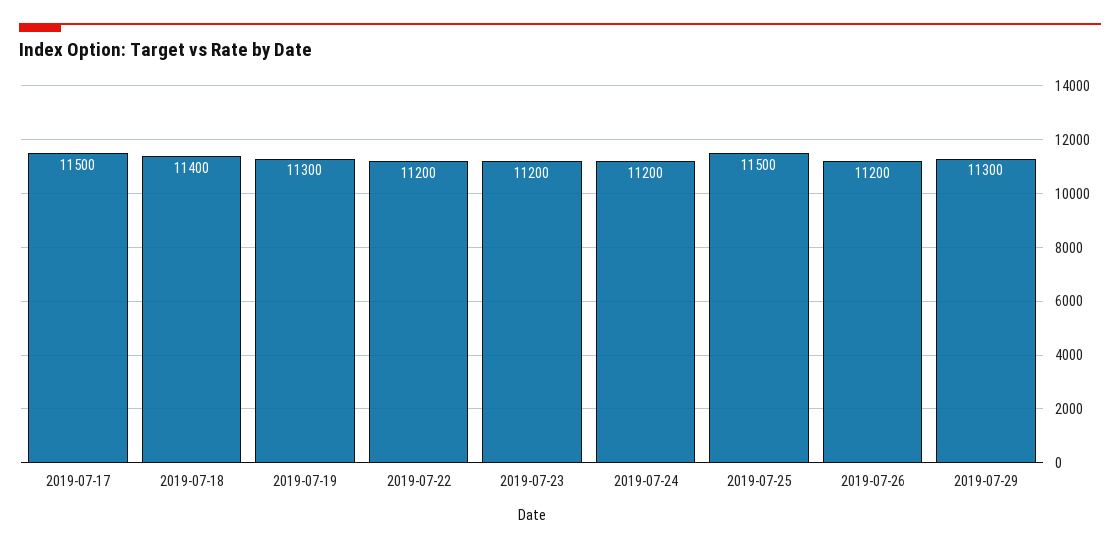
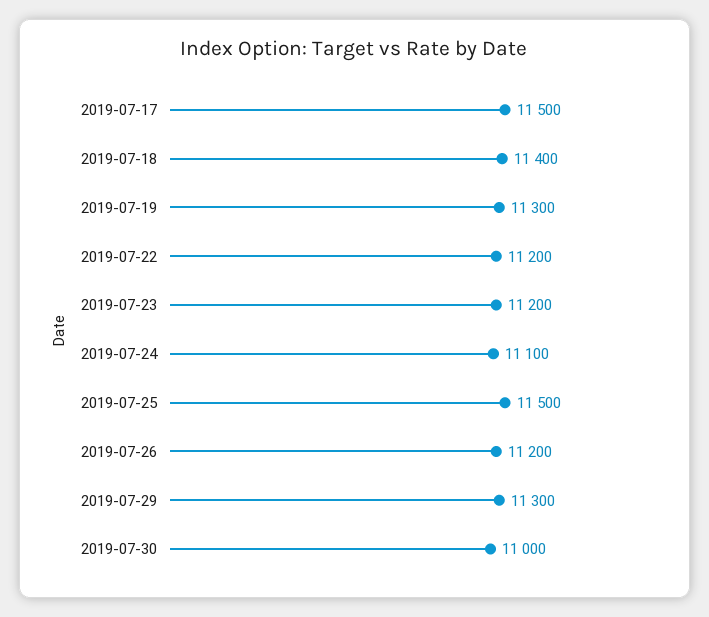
2019-07-24: 11200 -> 11100
2019-07-30: none -> 11000

